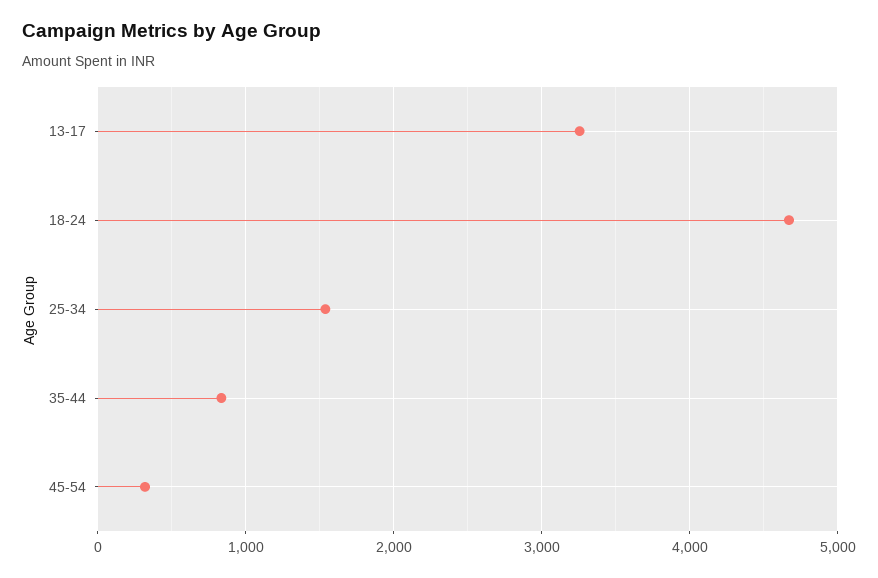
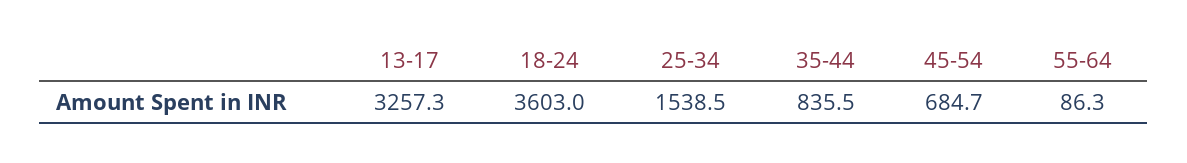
18-24: 4700 -> 3603
45-54: 300 -> 684.7
55-64: none -> 86.3

